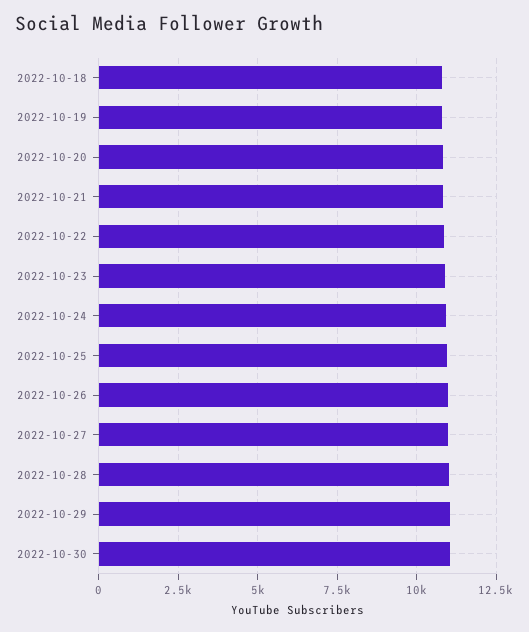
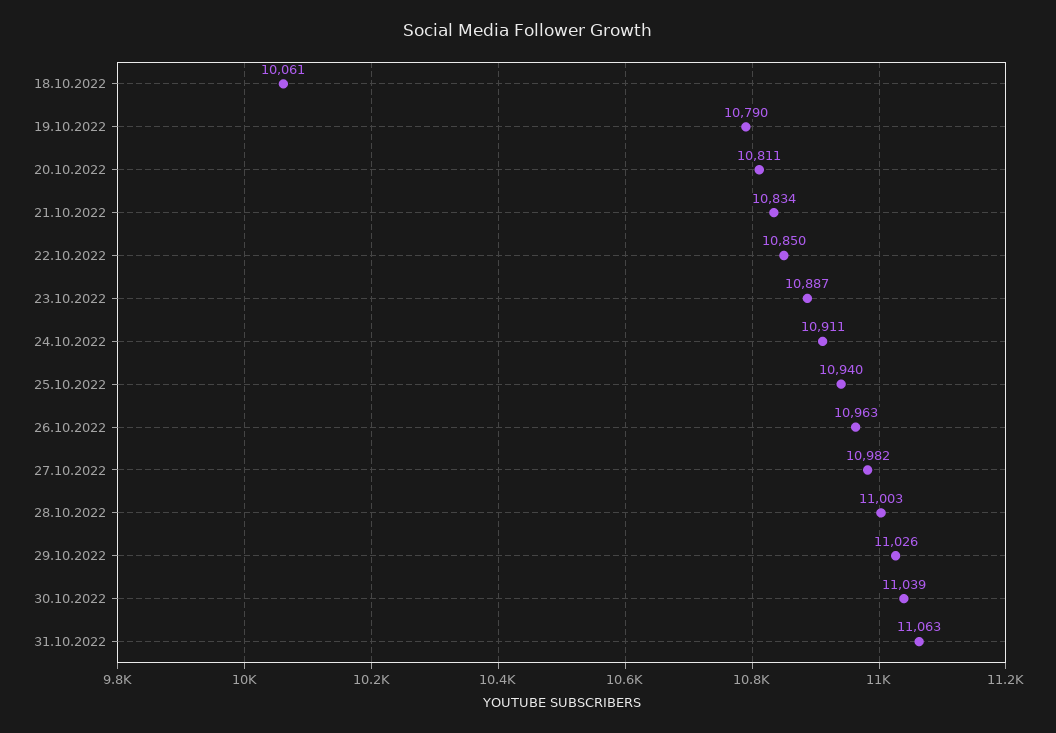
2022-10-18: 10750 -> 10061
31.10.2022: none -> 11063

